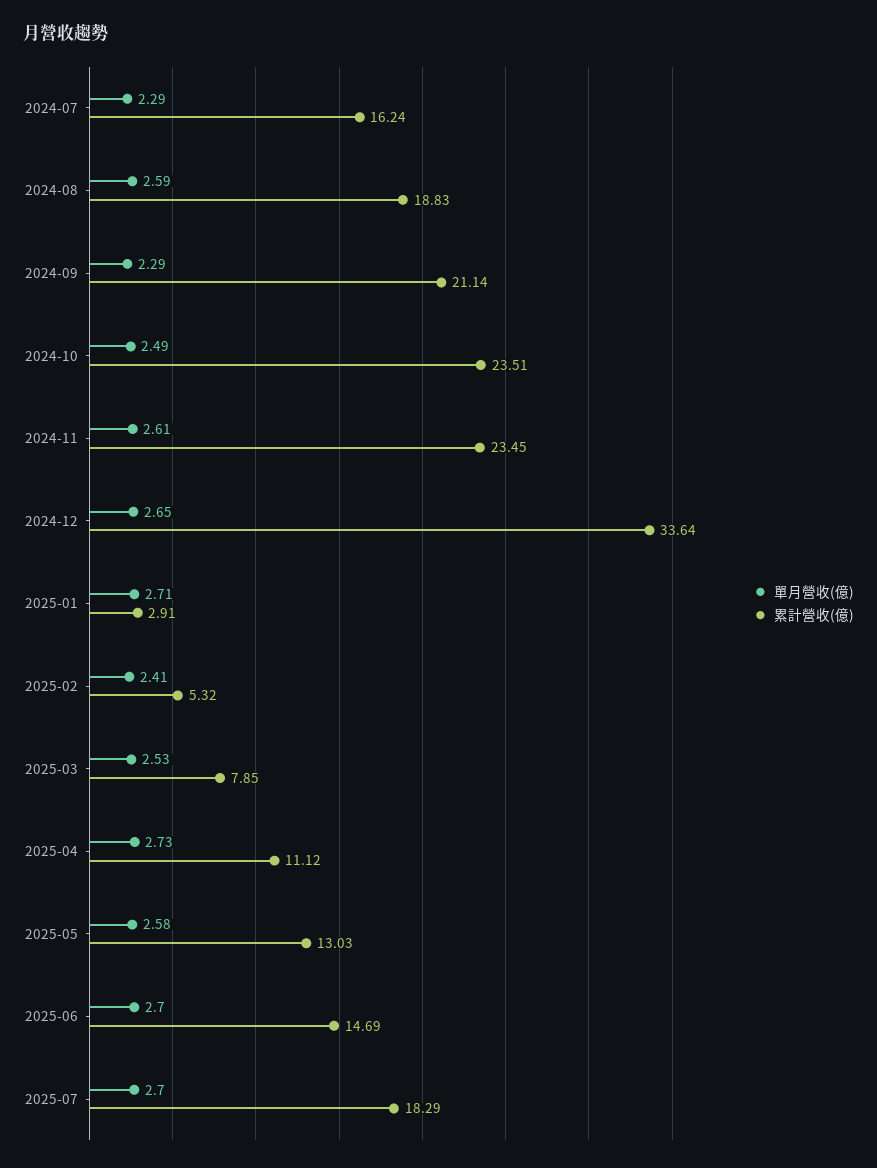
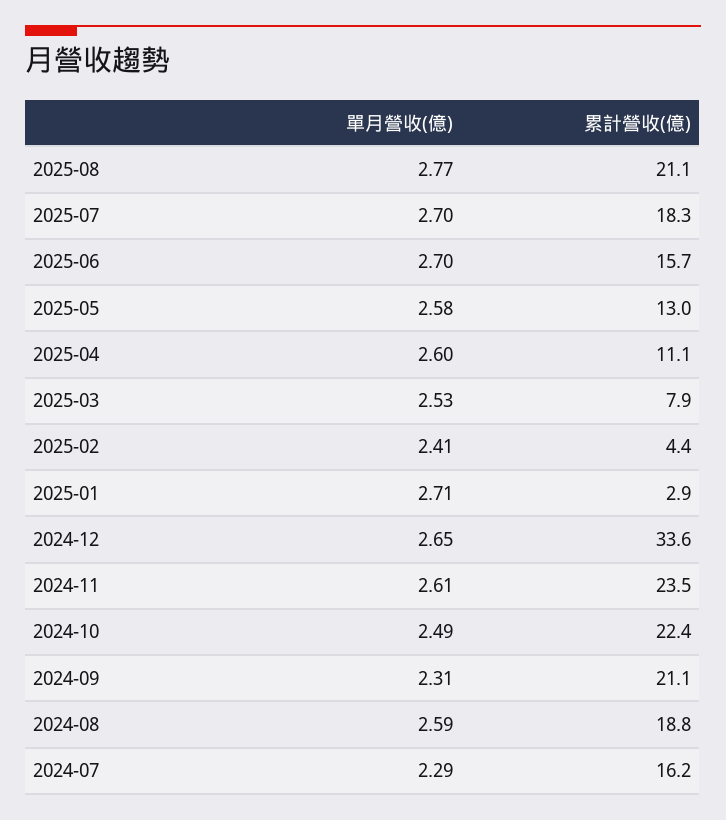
單月營收(億), 2024-09: 2.29 -> 2.31
累計營收(億), 2024-10: 23.51 -> 22.4
累計營收(億), 2025-02: 5.32 -> 4.4
單月營收(億), 2025-04: 2.73 -> 2.6
累計營收(億), 2025-06: 14.69 -> 15.7
單月營收(億), 2025-08: none -> 2.77
累計營收(億), 2025-08: none -> 21.1

